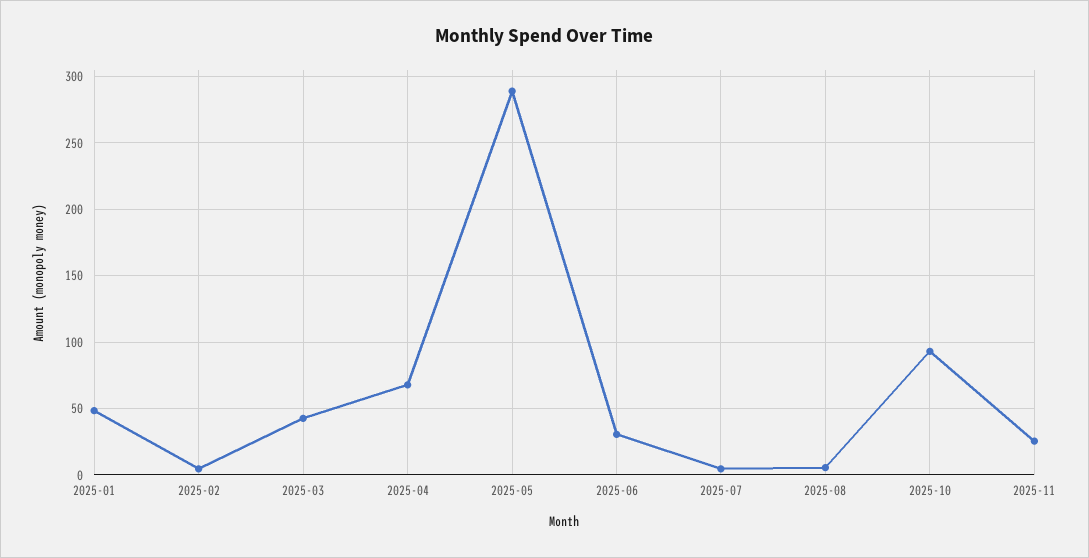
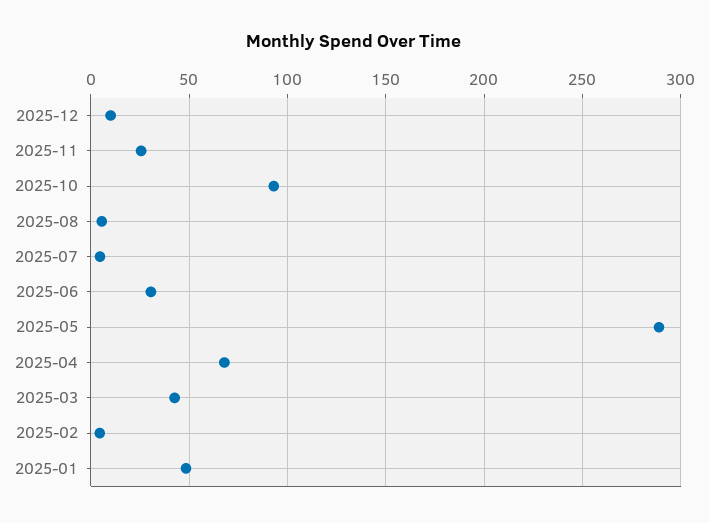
2025-12: none -> 10

